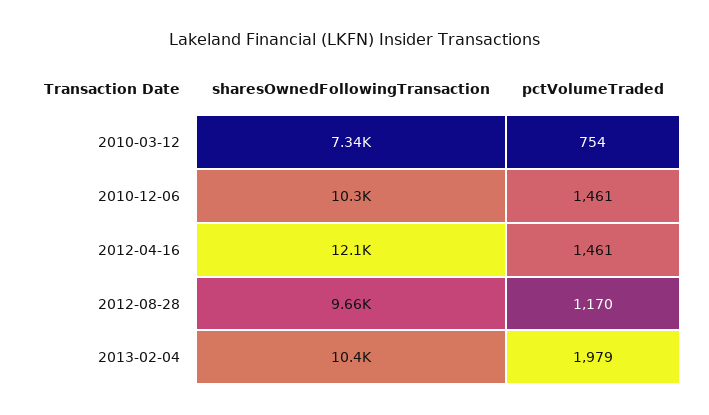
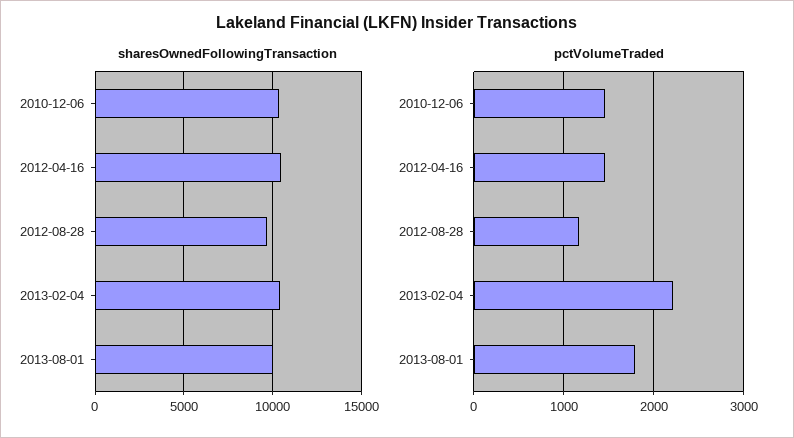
sharesOwnedFollowingTransaction, 2010-03-12: 7340 -> none
pctVolumeTraded, 2010-03-12: 754 -> none
sharesOwnedFollowingTransaction, 2012-04-16: 12100 -> 10500
pctVolumeTraded, 2013-02-04: 1979 -> 2200
sharesOwnedFollowingTransaction, 2013-08-01: none -> 10000
pctVolumeTraded, 2013-08-01: none -> 1800

